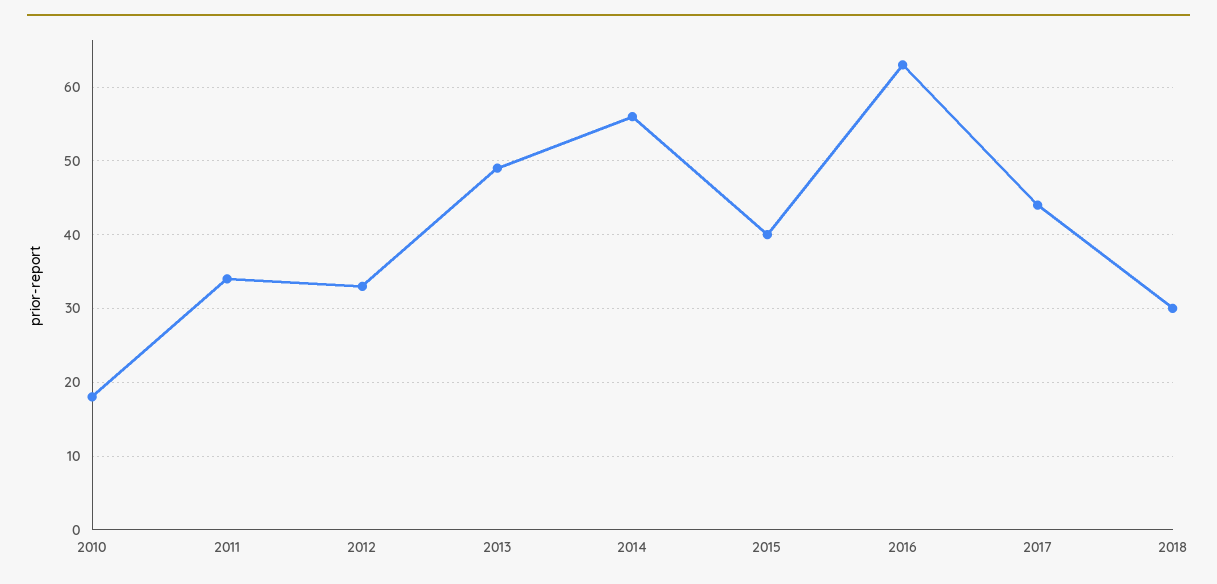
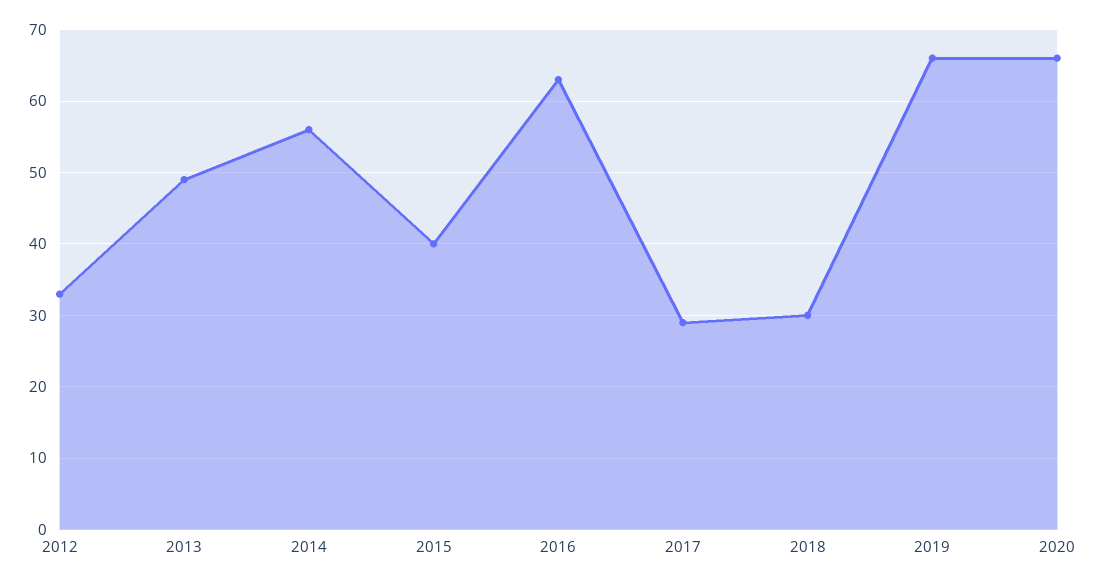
2010: 18 -> none
2011: 34 -> none
2017: 44 -> 29
2019: none -> 66
2020: none -> 66

